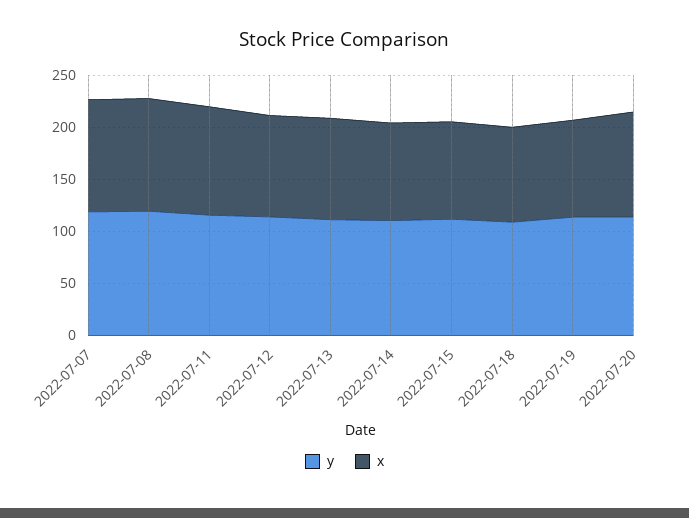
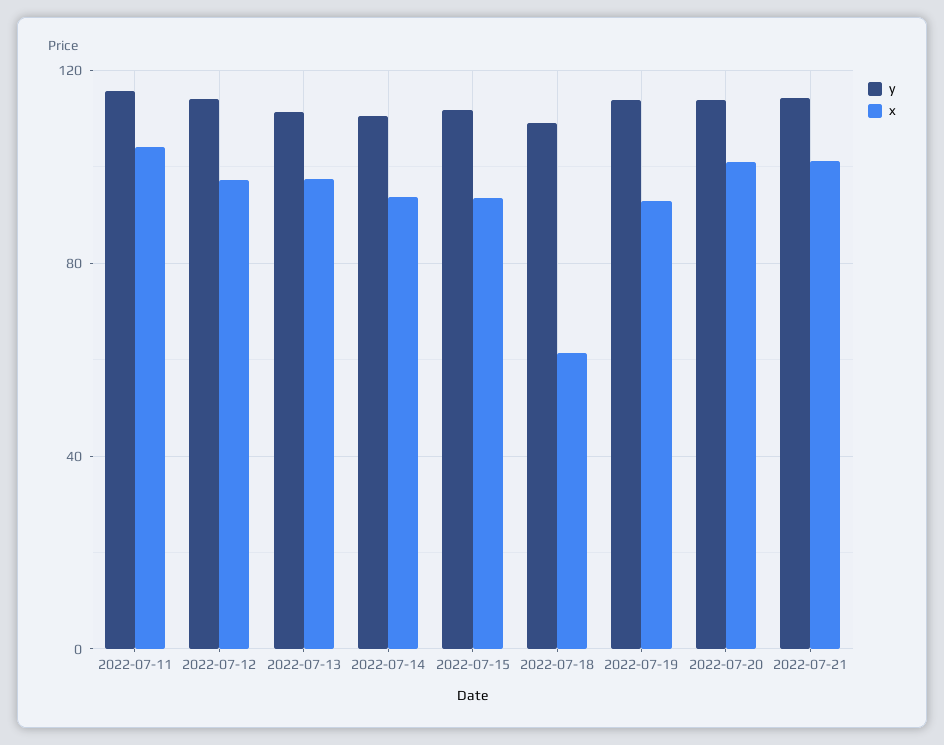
y, 2022-07-07: 120 -> none
x, 2022-07-07: 110 -> none
y, 2022-07-08: 120 -> none
x, 2022-07-08: 110 -> none
x, 2022-07-18: 90 -> 60
y, 2022-07-21: none -> 115
x, 2022-07-21: none -> 100

